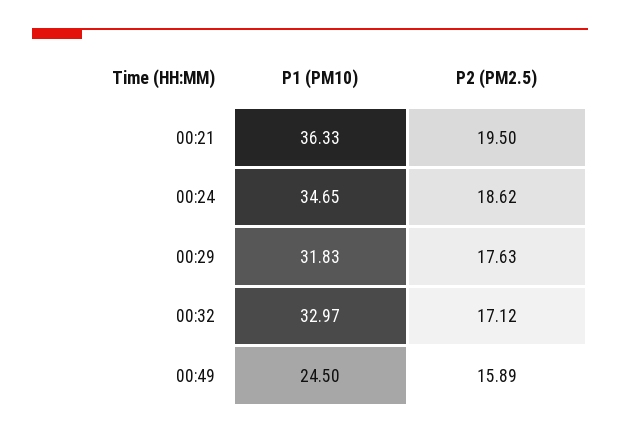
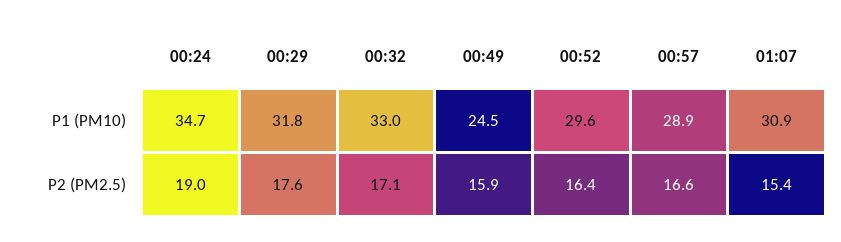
P1 (PM10), 00:21: 36.33 -> none
P2 (PM2.5), 00:21: 19.5 -> none
P2 (PM2.5), 00:24: 18.62 -> 19
P1 (PM10), 00:52: none -> 29.6
P1 (PM10), 00:57: none -> 28.9
P1 (PM10), 01:07: none -> 30.9
P2 (PM2.5), 00:52: none -> 16.4
P2 (PM2.5), 00:57: none -> 16.6
P2 (PM2.5), 01:07: none -> 15.4

